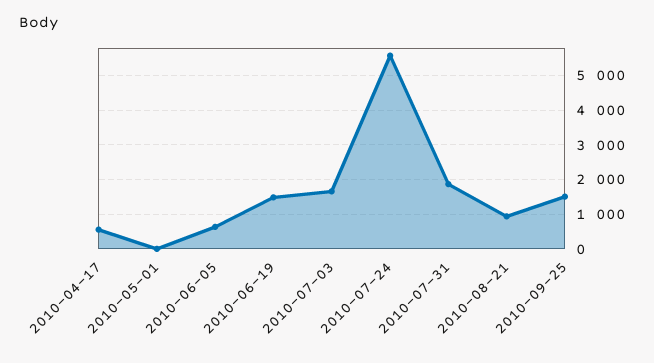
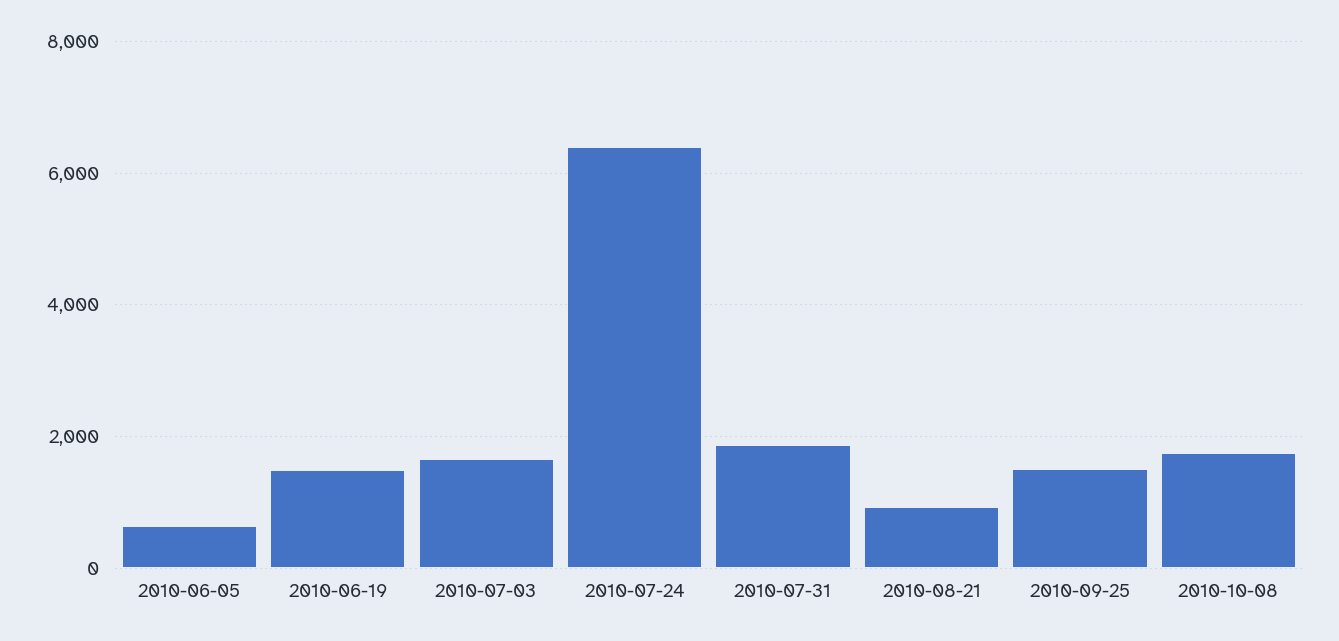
2010-04-17: 600 -> none
2010-05-01: 0 -> none
2010-07-24: 5600 -> 6400
2010-10-08: none -> 1800

